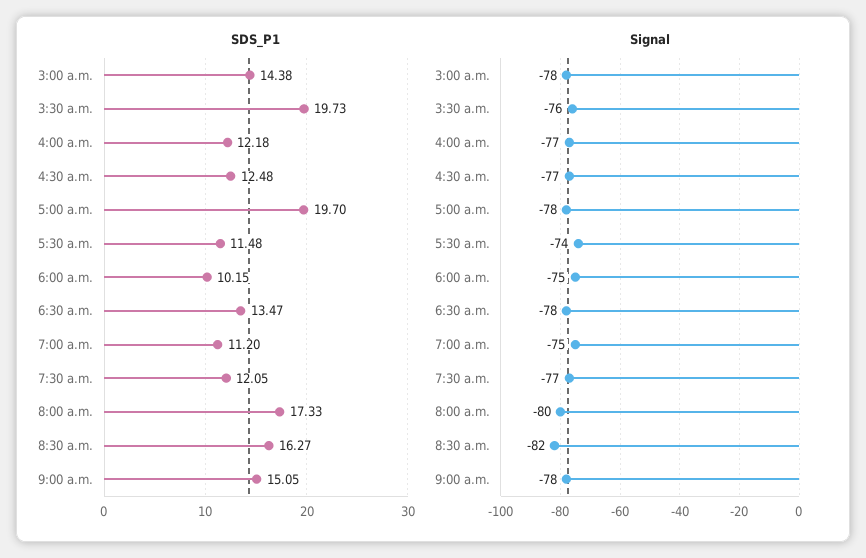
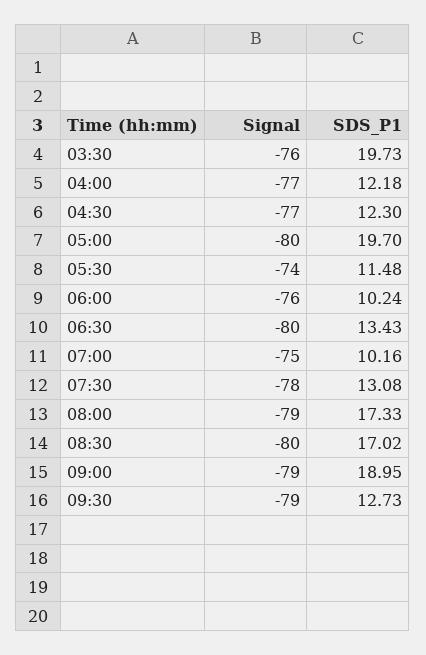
SDS_P1, 3:00 a.m.: 14.38 -> none
SDS_P1, 4:30 a.m.: 12.48 -> 12.3
SDS_P1, 6:00 a.m.: 10.15 -> 10.24
SDS_P1, 6:30 a.m.: 13.47 -> 13.43
SDS_P1, 7:00 a.m.: 11.2 -> 10.16
SDS_P1, 7:30 a.m.: 12.05 -> 13.08
SDS_P1, 8:30 a.m.: 16.27 -> 17.02
SDS_P1, 9:00 a.m.: 15.05 -> 18.95
Signal, 3:00 a.m.: -78 -> none
Signal, 5:00 a.m.: -78 -> -80
Signal, 6:00 a.m.: -75 -> -76
Signal, 6:30 a.m.: -78 -> -80
Signal, 7:30 a.m.: -77 -> -78
Signal, 8:00 a.m.: -80 -> -79
Signal, 8:30 a.m.: -82 -> -80
Signal, 9:00 a.m.: -78 -> -79
Signal, 09:30: none -> -79
SDS_P1, 09:30: none -> 12.73

